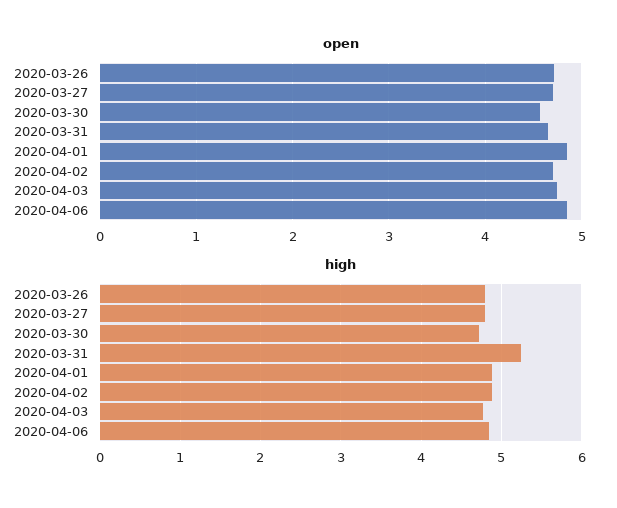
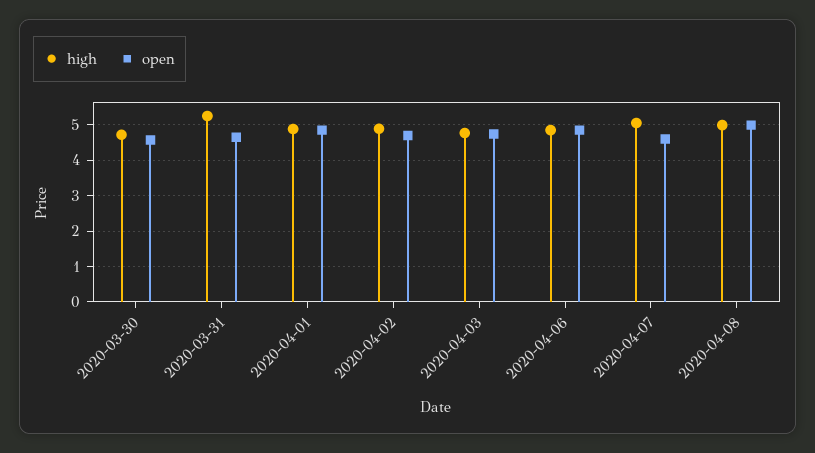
open, 2020-03-26: 4.7 -> none
open, 2020-03-27: 4.7 -> none
high, 2020-03-26: 4.8 -> none
high, 2020-03-27: 4.8 -> none
high, 2020-04-07: none -> 5
open, 2020-04-07: none -> 4.6
high, 2020-04-08: none -> 5
open, 2020-04-08: none -> 5

